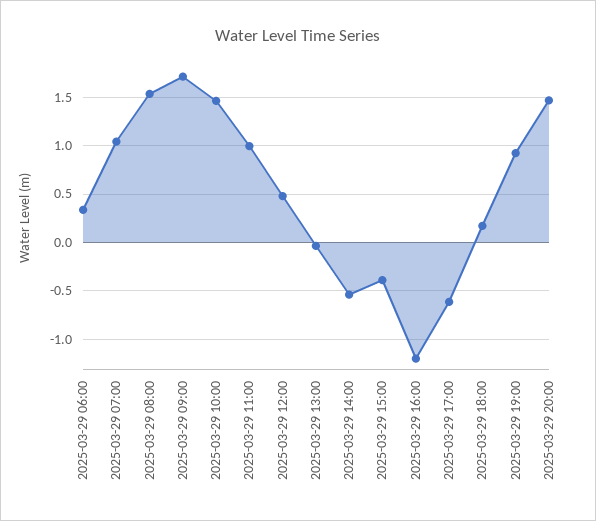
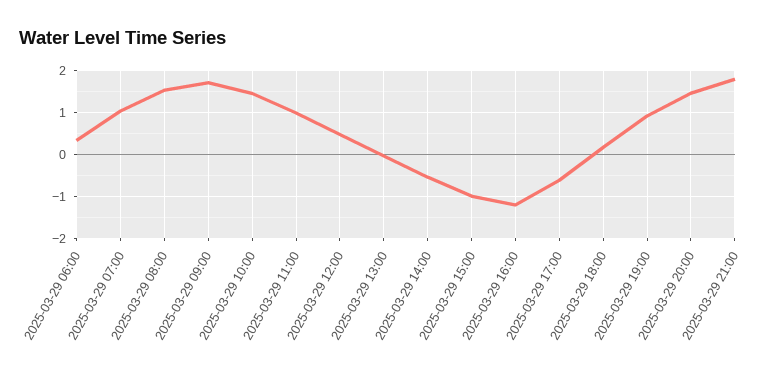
2025-03-29 15:00: -0.4 -> -1
2025-03-29 21:00: none -> 1.8

